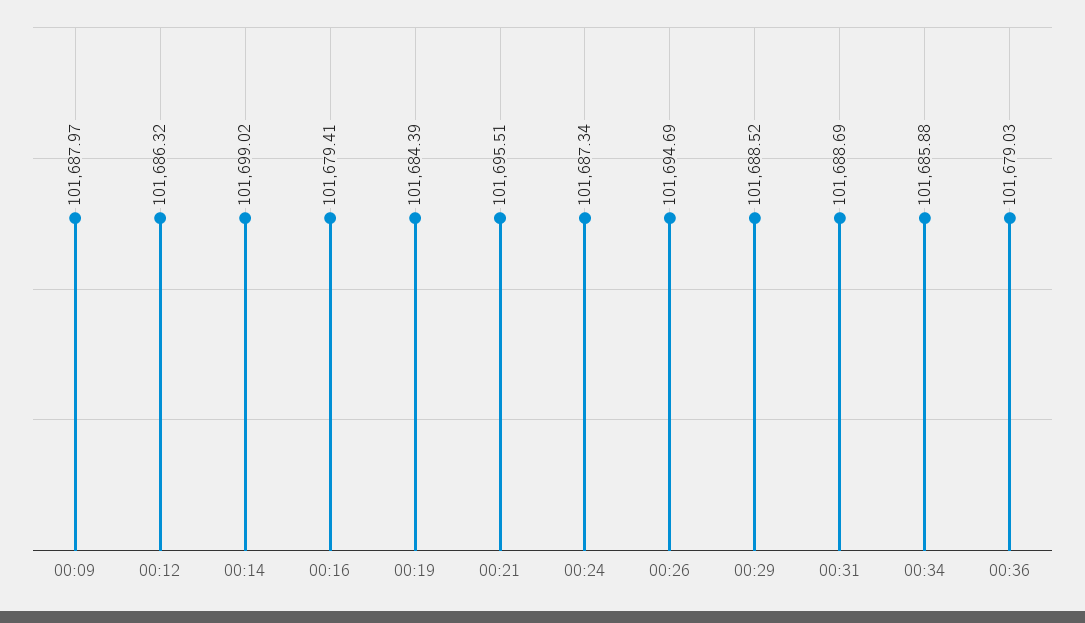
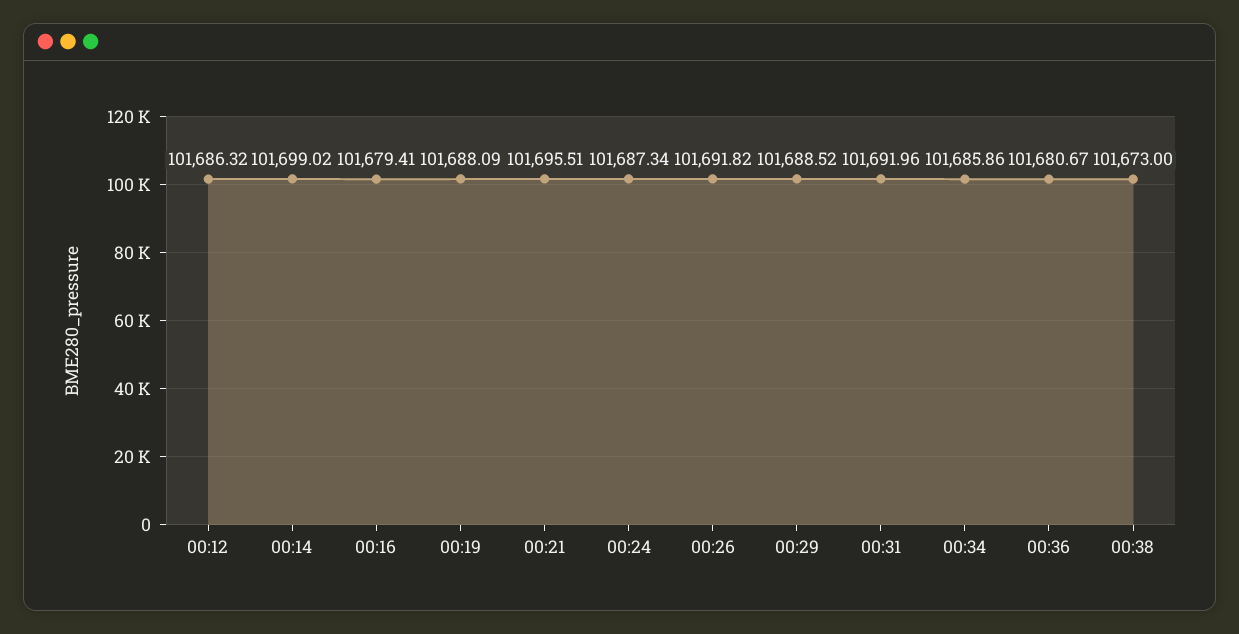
00:09: 101687.97 -> none
00:19: 101684.39 -> 101688.09
00:26: 101694.69 -> 101691.82
00:31: 101688.69 -> 101691.96
00:34: 101685.88 -> 101685.86
00:36: 101679.03 -> 101680.67
00:38: none -> 101673

